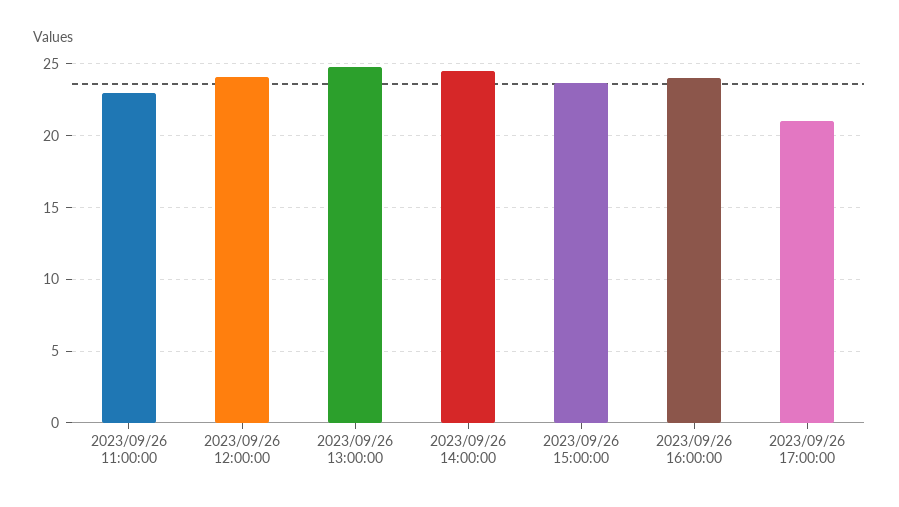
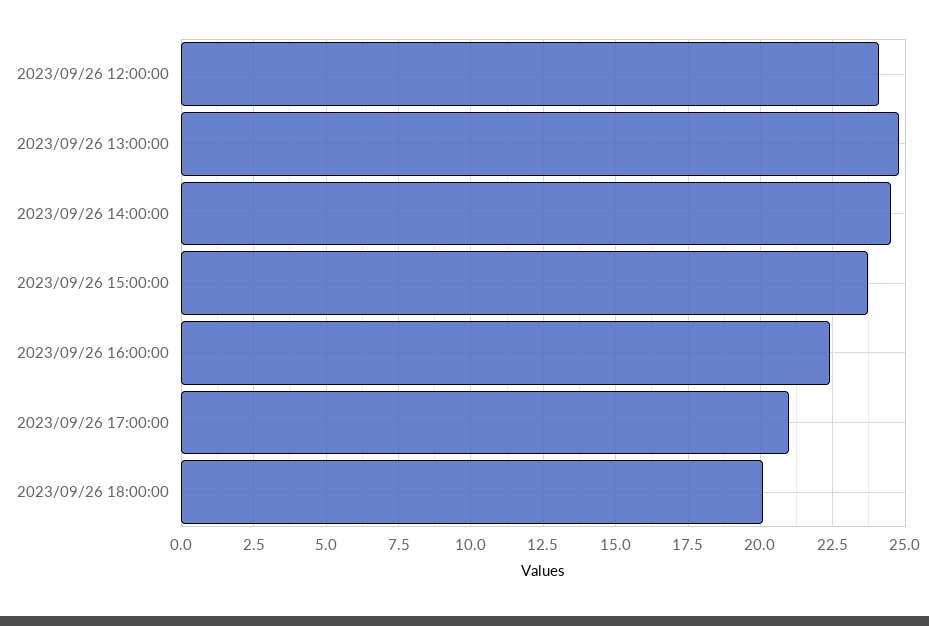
2023/09/26 11:00:00: 23 -> none
2023/09/26 16:00:00: 24 -> 22.5
2023/09/26 18:00:00: none -> 20

